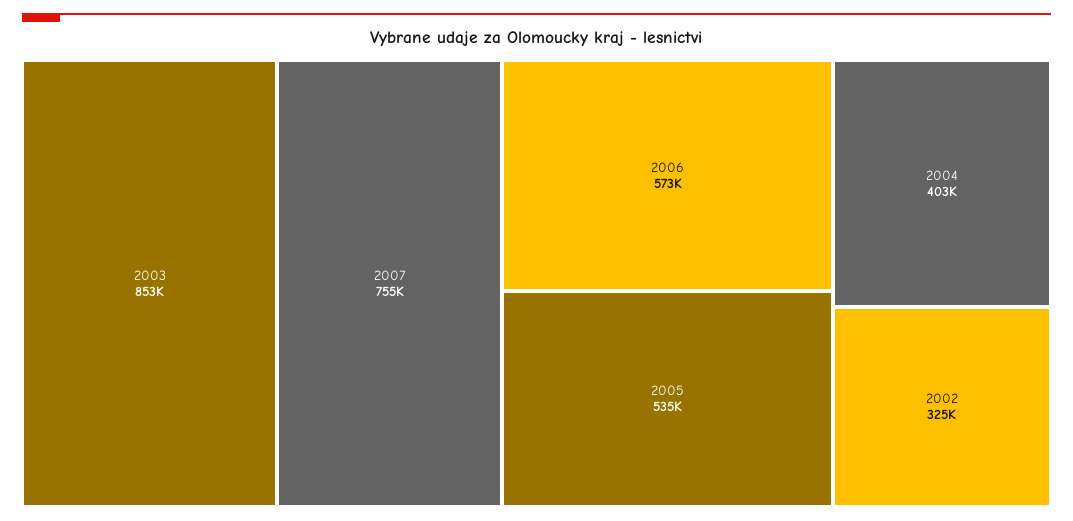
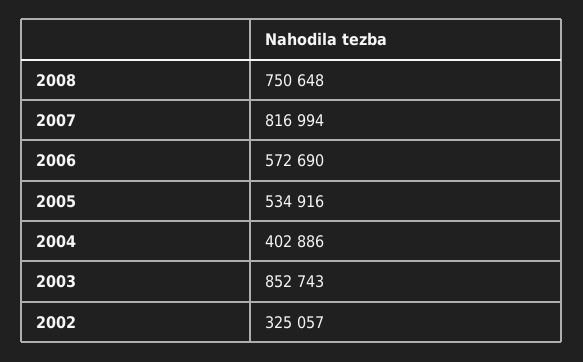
2007: 755000 -> 816994
2008: none -> 750648

